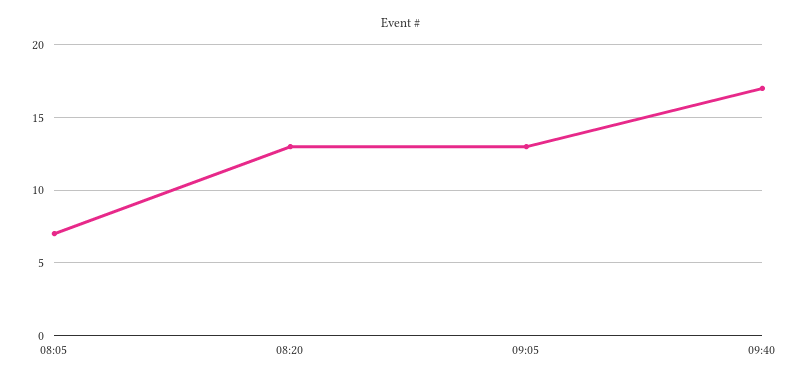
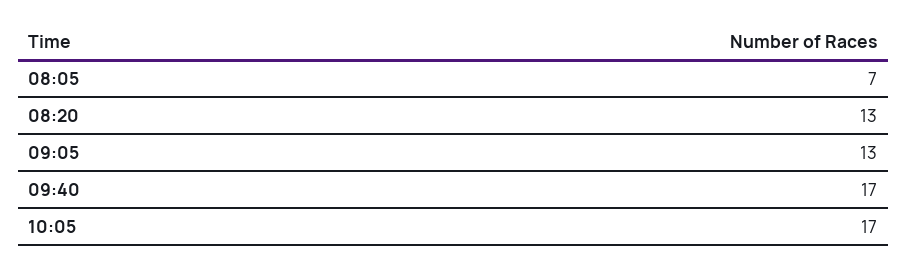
10:05: none -> 17

